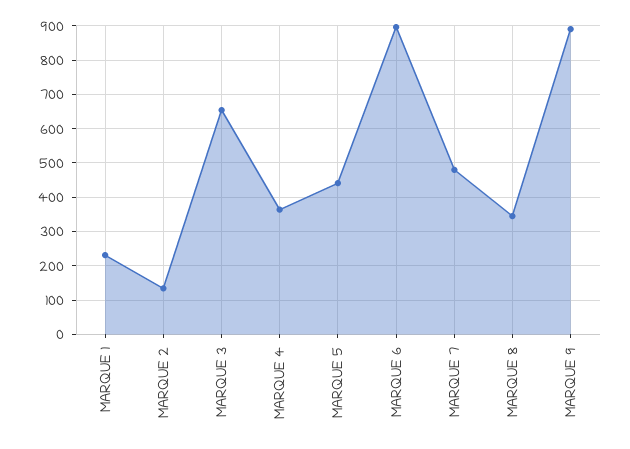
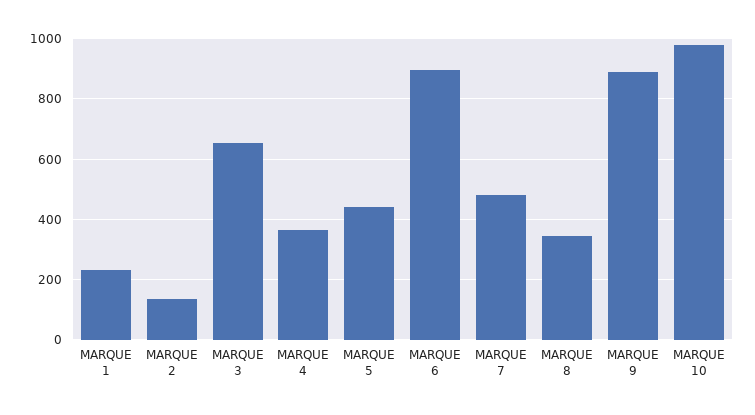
MARQUE 10: none -> 980

